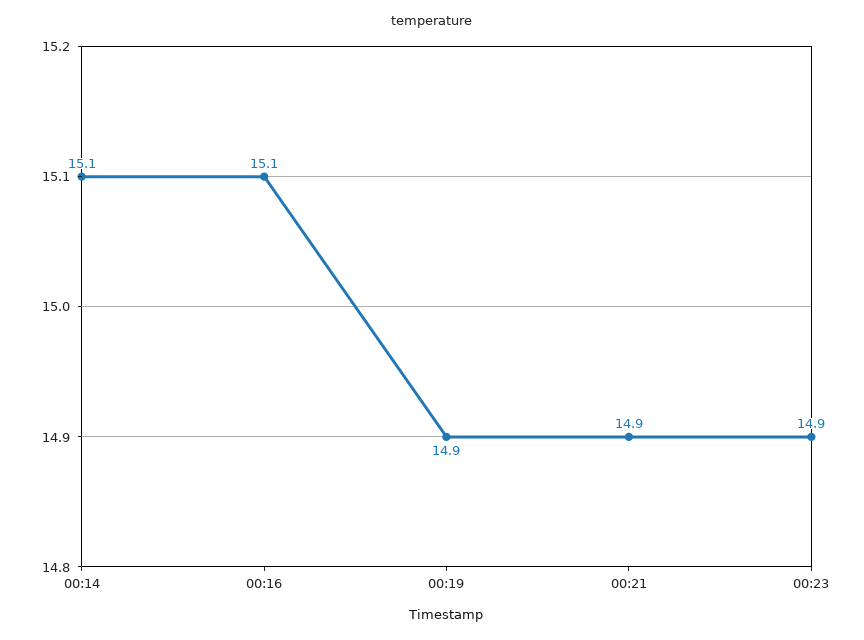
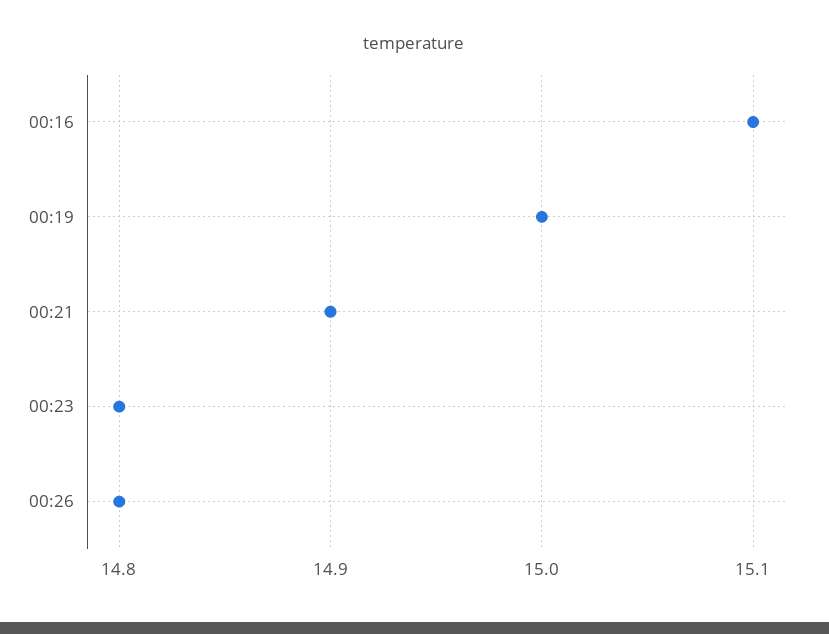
00:14: 15.1 -> none
00:19: 14.9 -> 15
00:23: 14.9 -> 14.8
00:26: none -> 14.8

